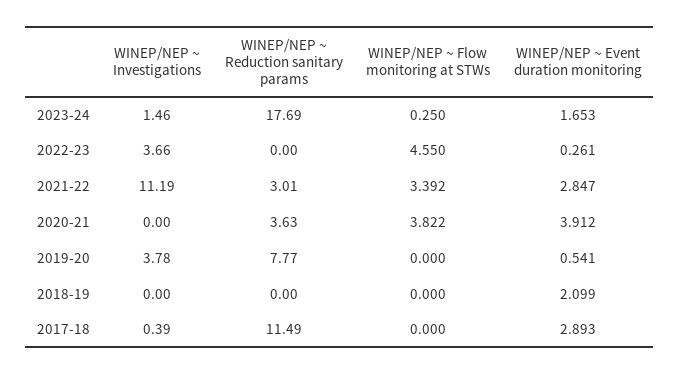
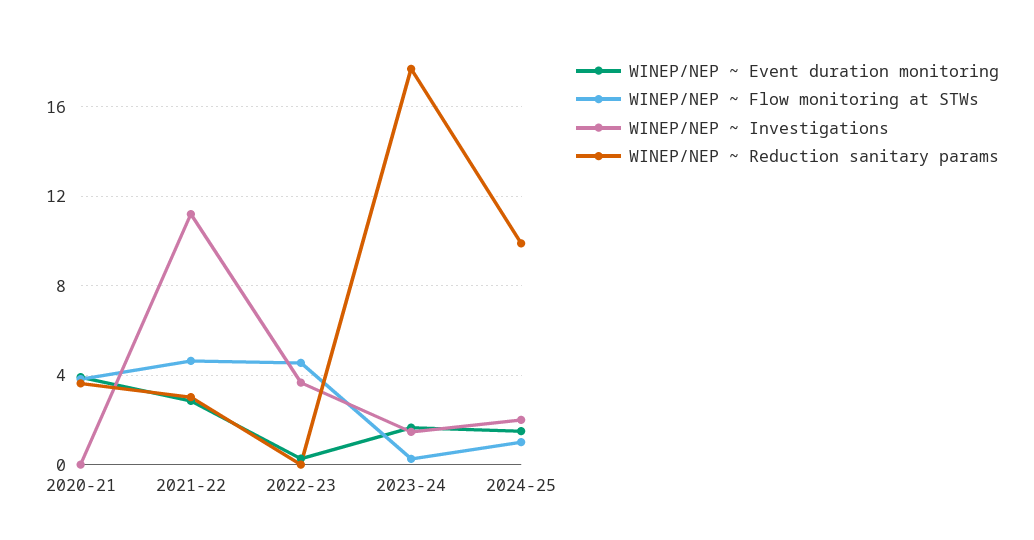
WINEP/NEP ~ Flow monitoring at STWs, 2021-22: 3.392 -> 4.5
WINEP/NEP ~ Investigations, 2019-20: 3.78 -> none
WINEP/NEP ~ Reduction sanitary params, 2019-20: 7.77 -> none
WINEP/NEP ~ Flow monitoring at STWs, 2019-20: 0 -> none
WINEP/NEP ~ Event duration monitoring, 2019-20: 0.541 -> none
WINEP/NEP ~ Investigations, 2018-19: 0 -> none
WINEP/NEP ~ Reduction sanitary params, 2018-19: 0 -> none
WINEP/NEP ~ Flow monitoring at STWs, 2018-19: 0 -> none
WINEP/NEP ~ Event duration monitoring, 2018-19: 2.099 -> none
WINEP/NEP ~ Investigations, 2017-18: 0.39 -> none
WINEP/NEP ~ Reduction sanitary params, 2017-18: 11.49 -> none
WINEP/NEP ~ Flow monitoring at STWs, 2017-18: 0 -> none
WINEP/NEP ~ Event duration monitoring, 2017-18: 2.893 -> none
WINEP/NEP ~ Event duration monitoring, 2024-25: none -> 1.5
WINEP/NEP ~ Flow monitoring at STWs, 2024-25: none -> 1
WINEP/NEP ~ Investigations, 2024-25: none -> 2
WINEP/NEP ~ Reduction sanitary params, 2024-25: none -> 10

